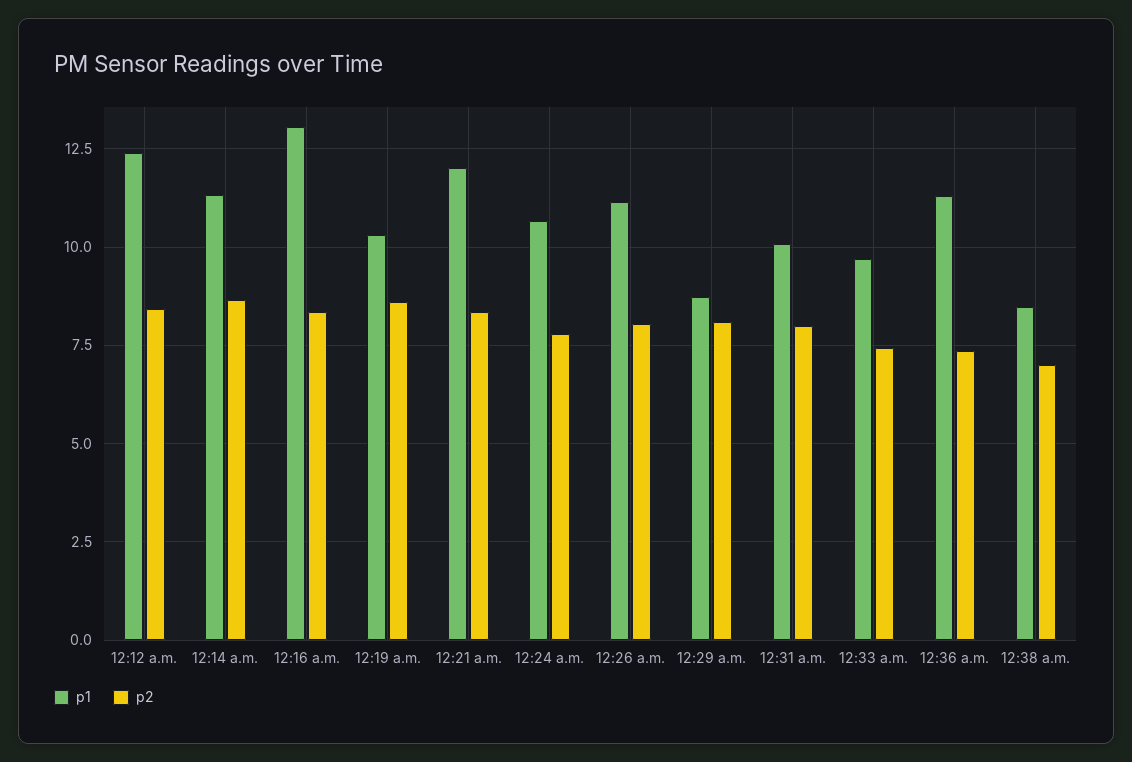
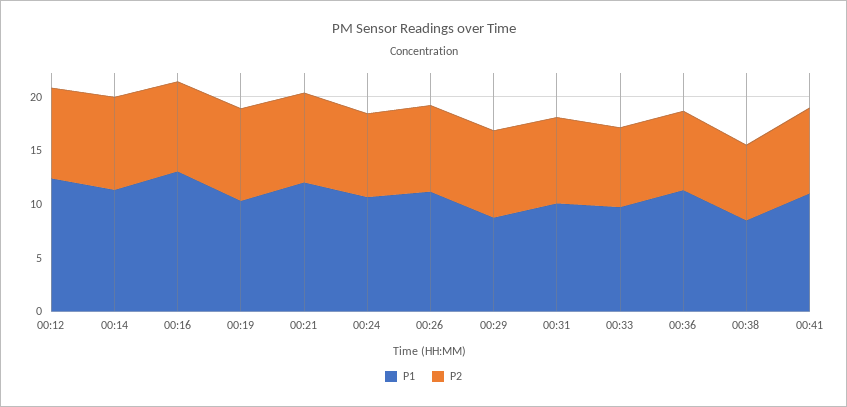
p1, 00:41: none -> 11
p2, 00:41: none -> 8

